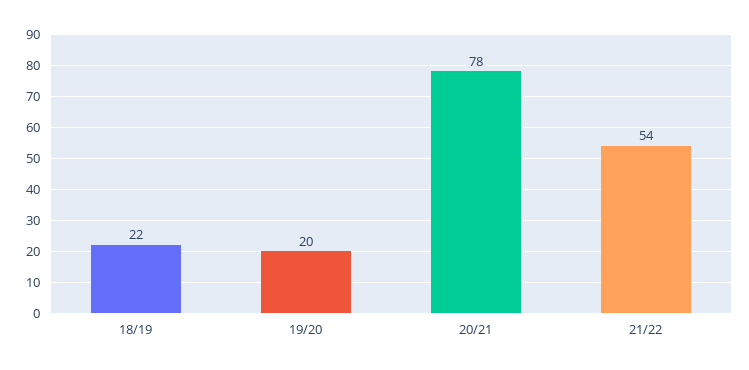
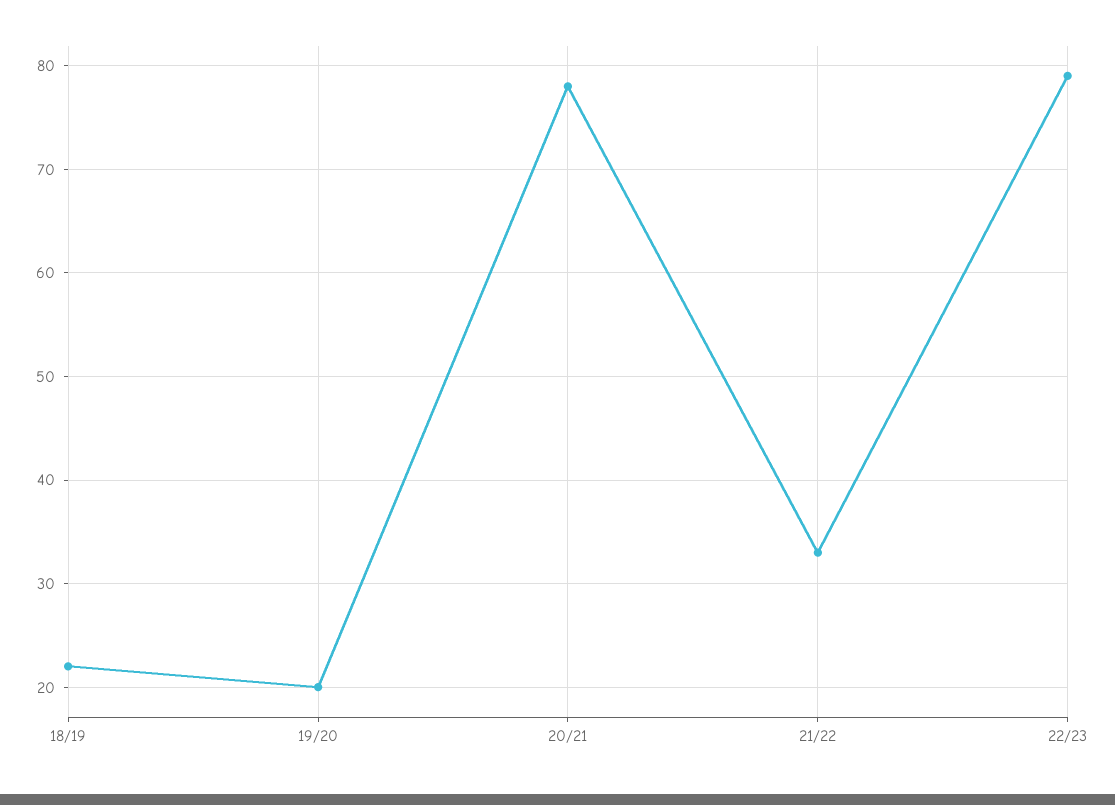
21/22: 54 -> 33
22/23: none -> 79

